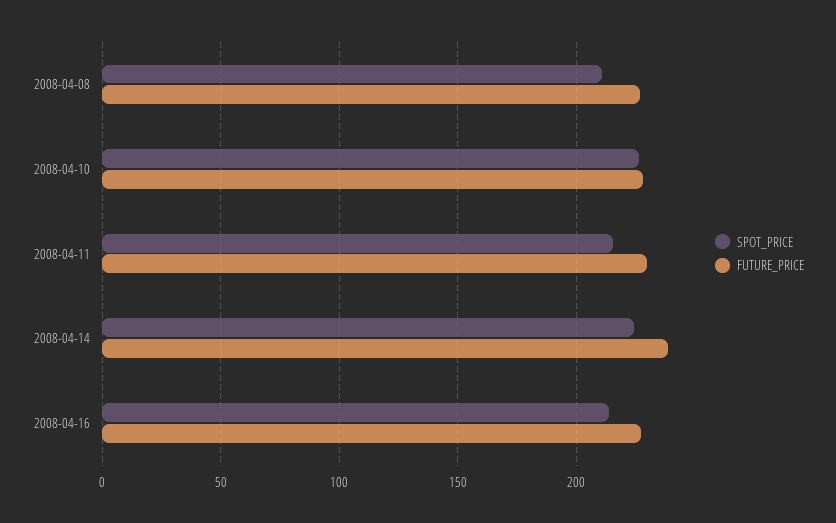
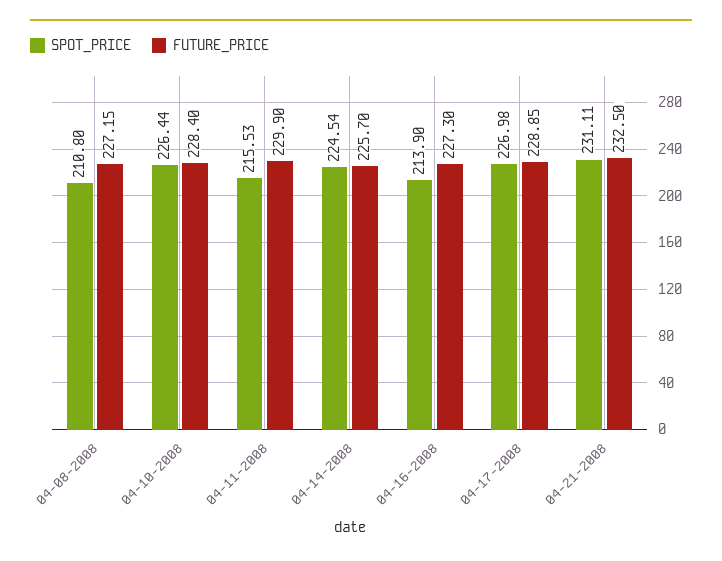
FUTURE_PRICE, 2008-04-14: 240 -> 225.7
SPOT_PRICE, 04-17-2008: none -> 226.98
FUTURE_PRICE, 04-17-2008: none -> 228.85
SPOT_PRICE, 04-21-2008: none -> 231.11
FUTURE_PRICE, 04-21-2008: none -> 232.5

